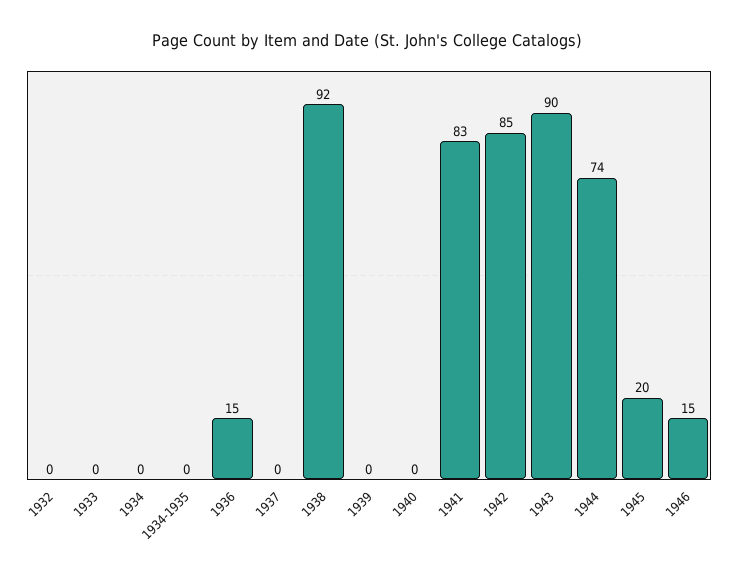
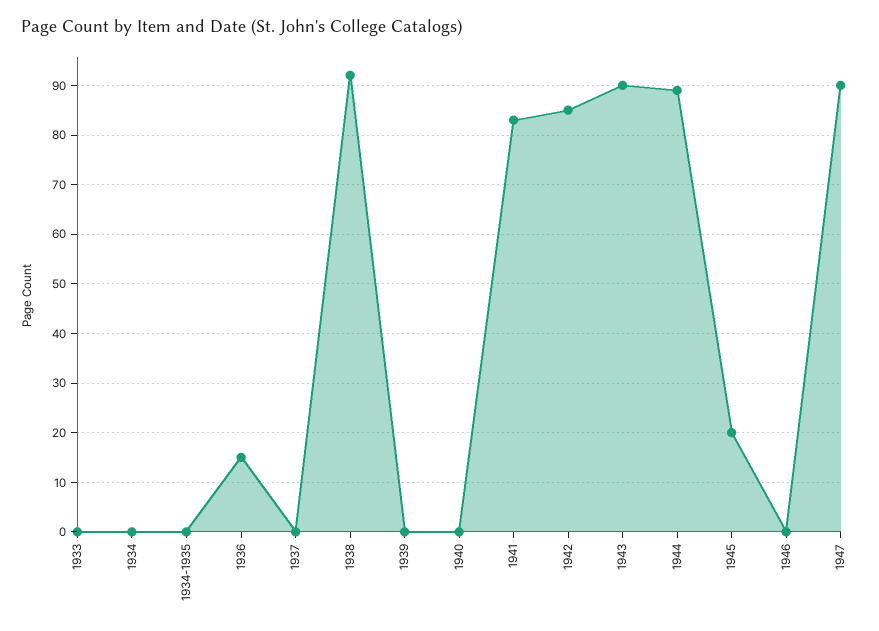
1932: 0 -> none
1944: 74 -> 90
1946: 15 -> 0
1947: none -> 90

